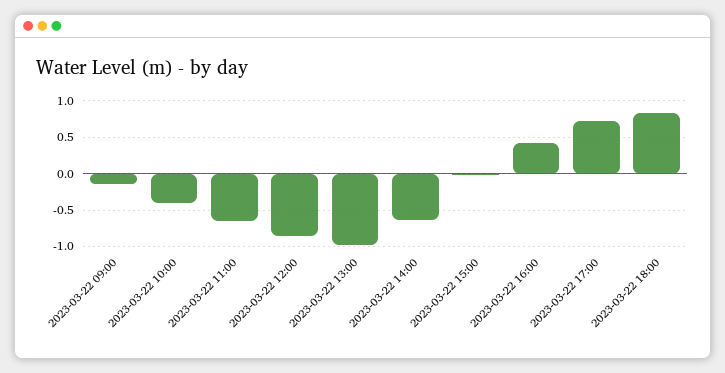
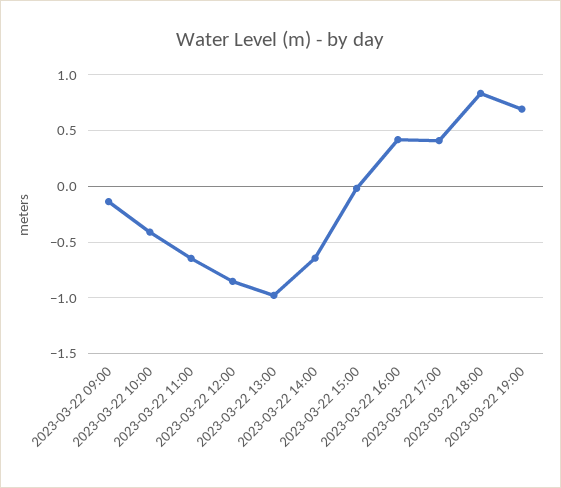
2023-03-22 17:00: 0.7 -> 0.4
2023-03-22 19:00: none -> 0.7

